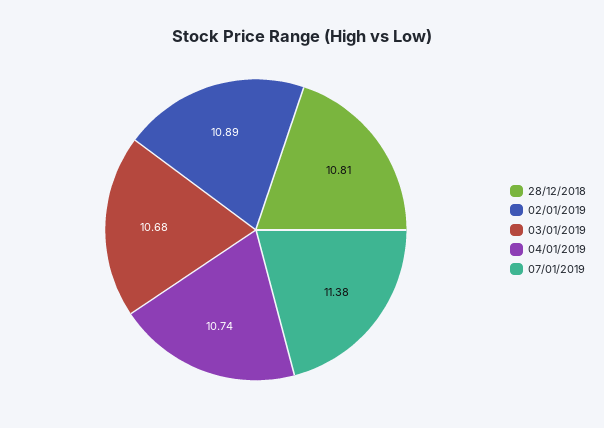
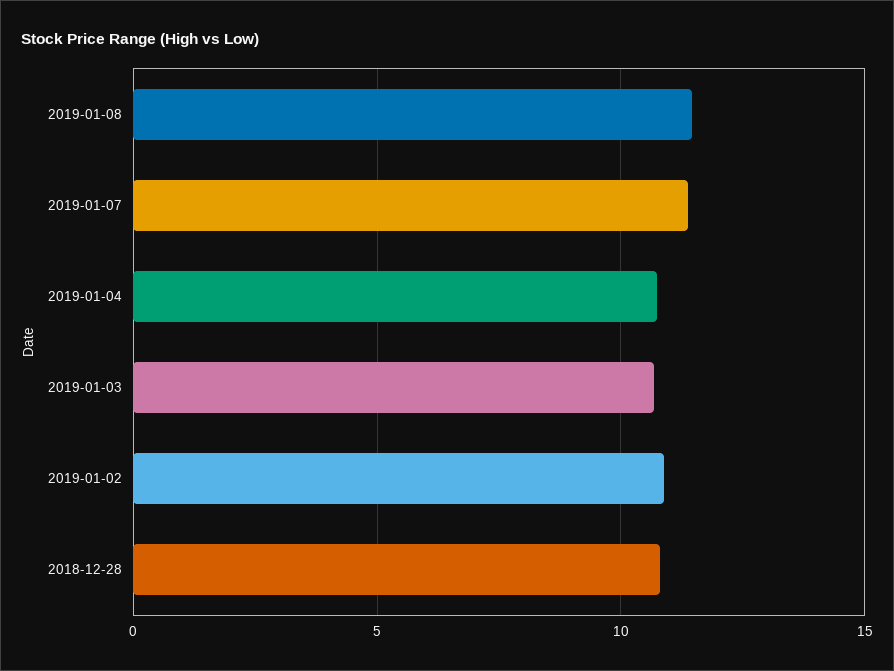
2019-01-08: none -> 11.5

